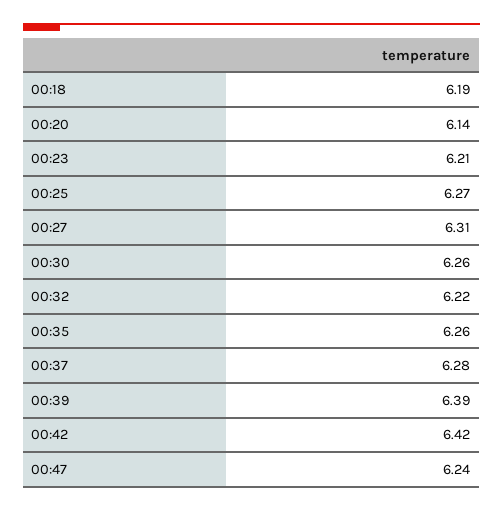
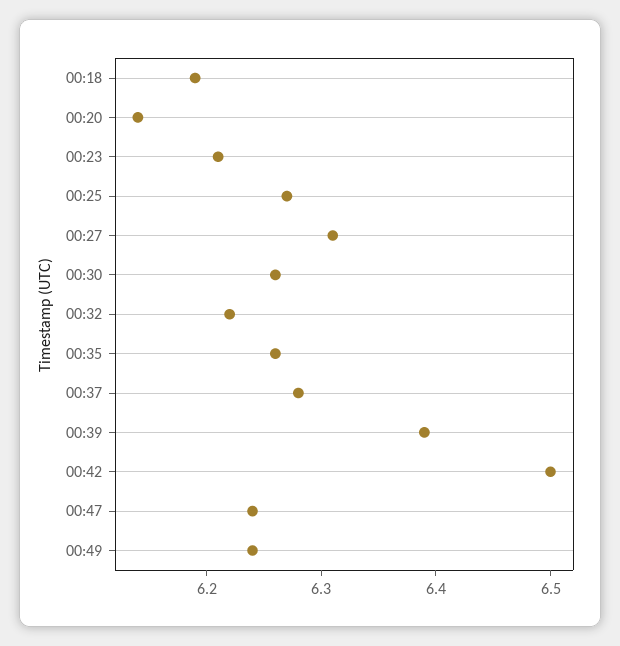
00:42: 6.42 -> 6.5
00:49: none -> 6.24

